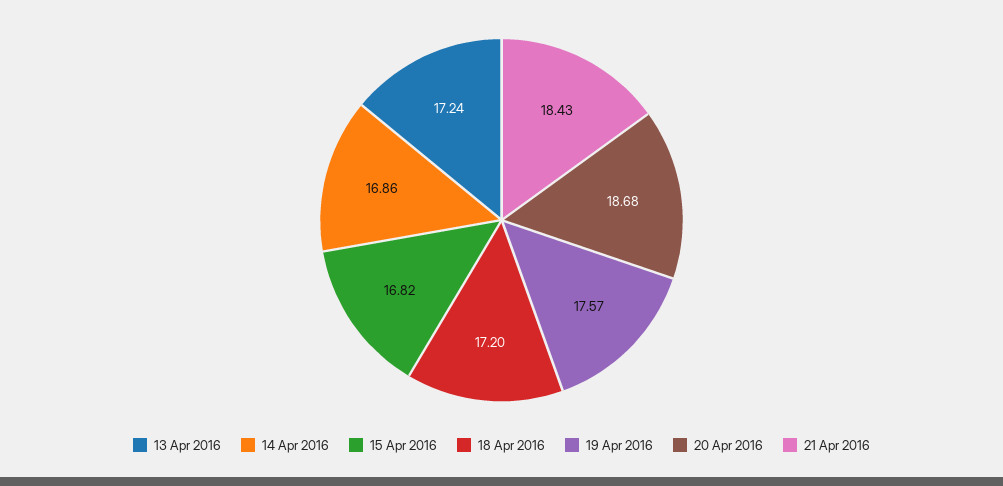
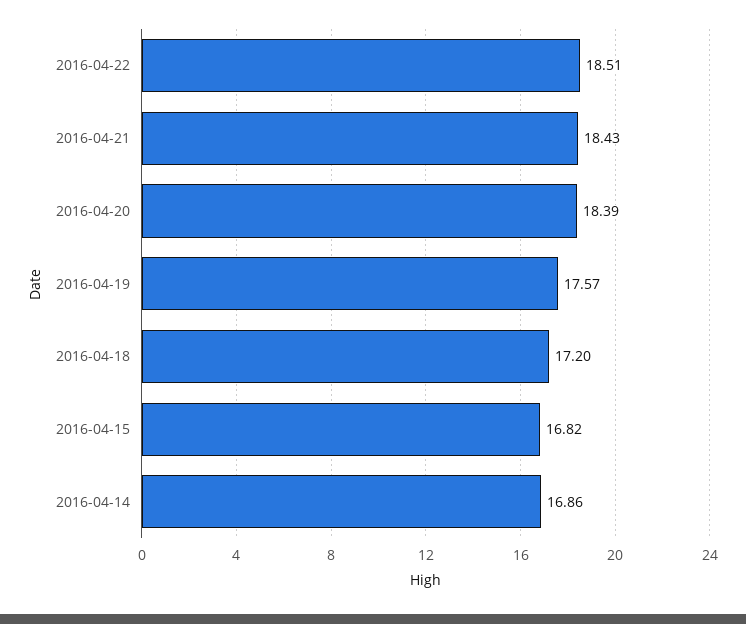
13 Apr 2016: 17.24 -> none
20 Apr 2016: 18.68 -> 18.39
2016-04-22: none -> 18.51

